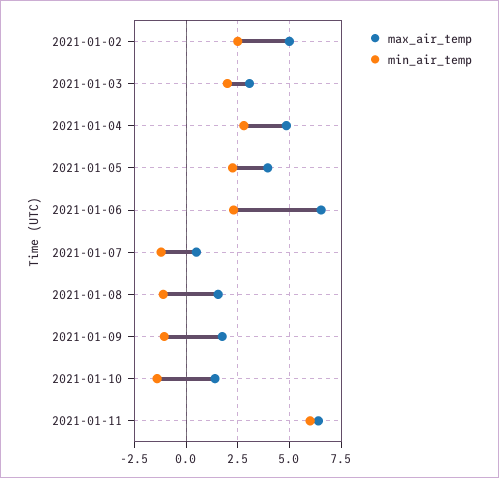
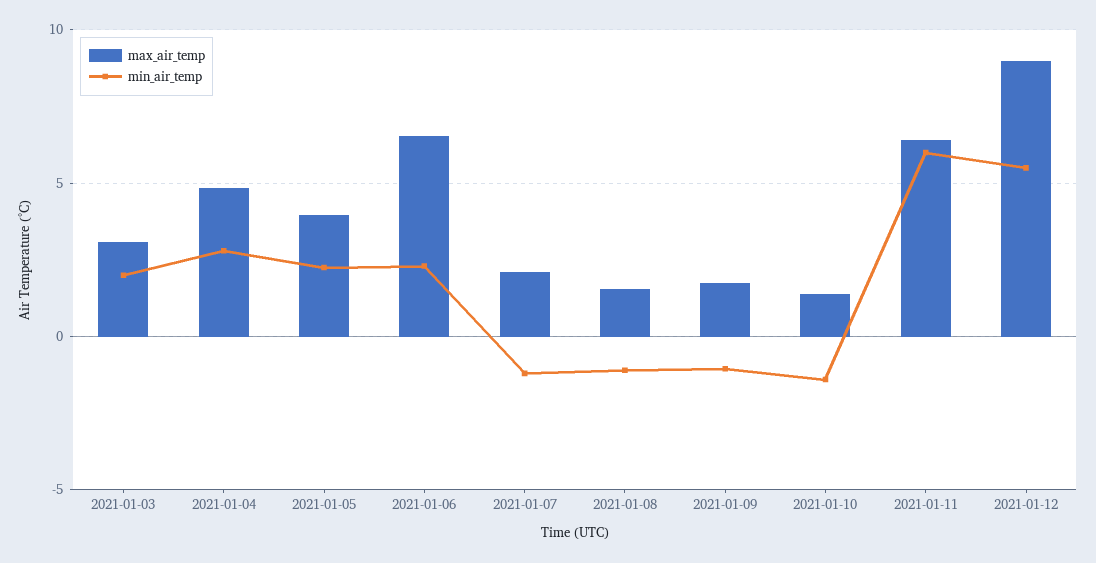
max_air_temp, 2021-01-02: 5 -> none
min_air_temp, 2021-01-02: 2.5 -> none
max_air_temp, 2021-01-07: 0.5 -> 2
max_air_temp, 2021-01-12: none -> 9
min_air_temp, 2021-01-12: none -> 5.5

